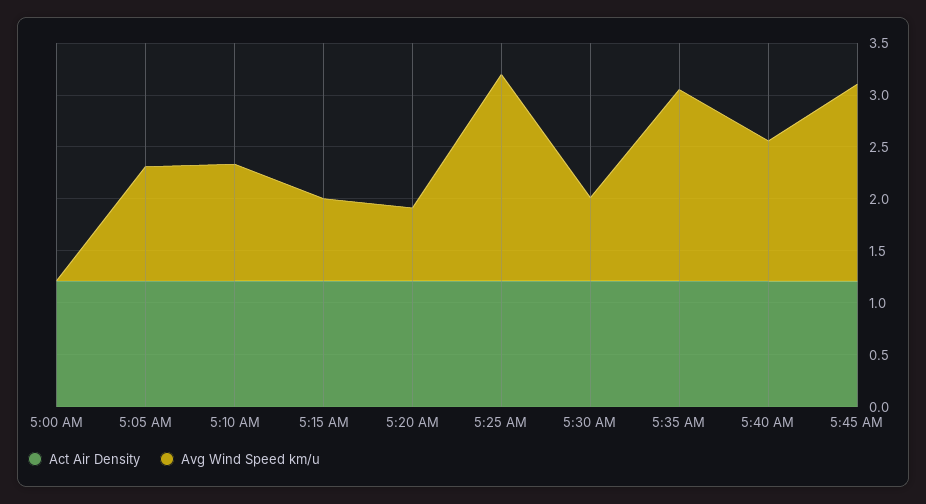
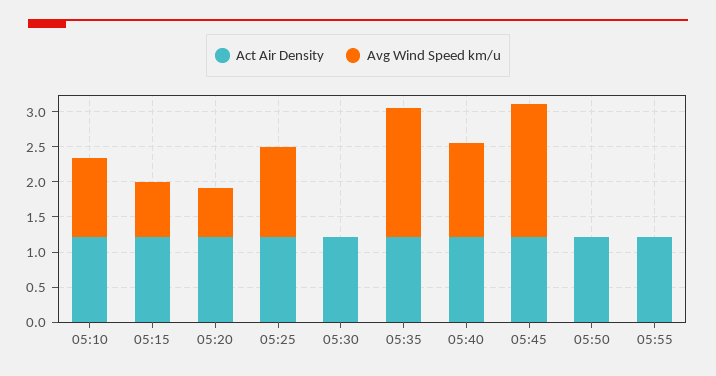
Act Air Density, 5:00 AM: 1.2 -> none
Avg Wind Speed km/u, 5:00 AM: 0 -> none
Act Air Density, 5:05 AM: 1.2 -> none
Avg Wind Speed km/u, 5:05 AM: 1.1 -> none
Avg Wind Speed km/u, 5:25 AM: 2 -> 1.25
Avg Wind Speed km/u, 5:30 AM: 0.8 -> 0
Act Air Density, 05:50: none -> 1.25
Avg Wind Speed km/u, 05:50: none -> 0
Act Air Density, 05:55: none -> 1.25
Avg Wind Speed km/u, 05:55: none -> 0

